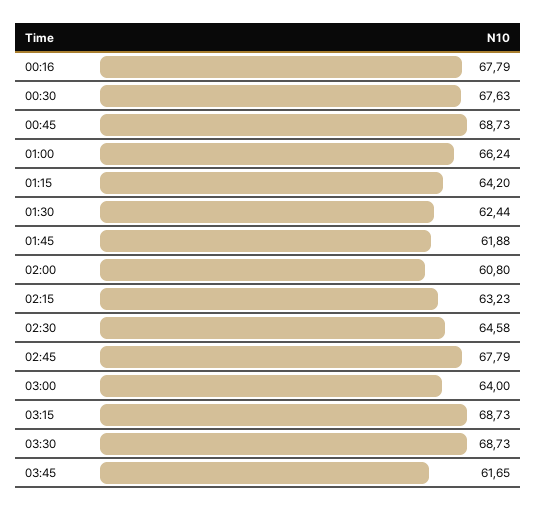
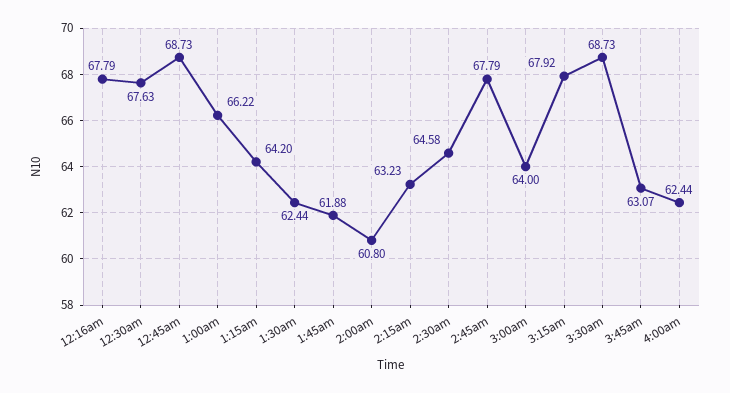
01:00: 66.24 -> 66.22
03:15: 68.73 -> 67.92
03:45: 61.65 -> 63.07
4:00am: none -> 62.44

